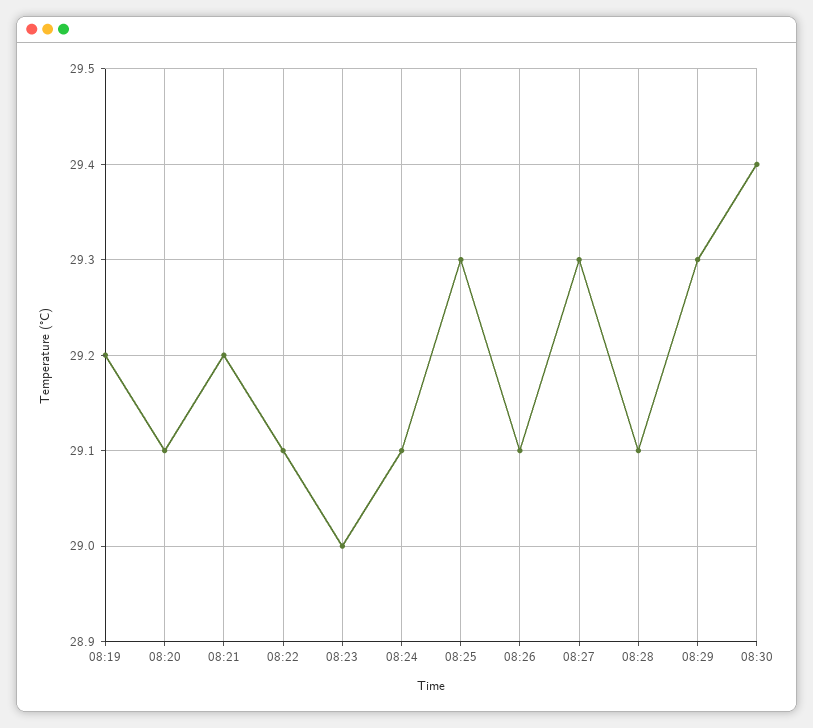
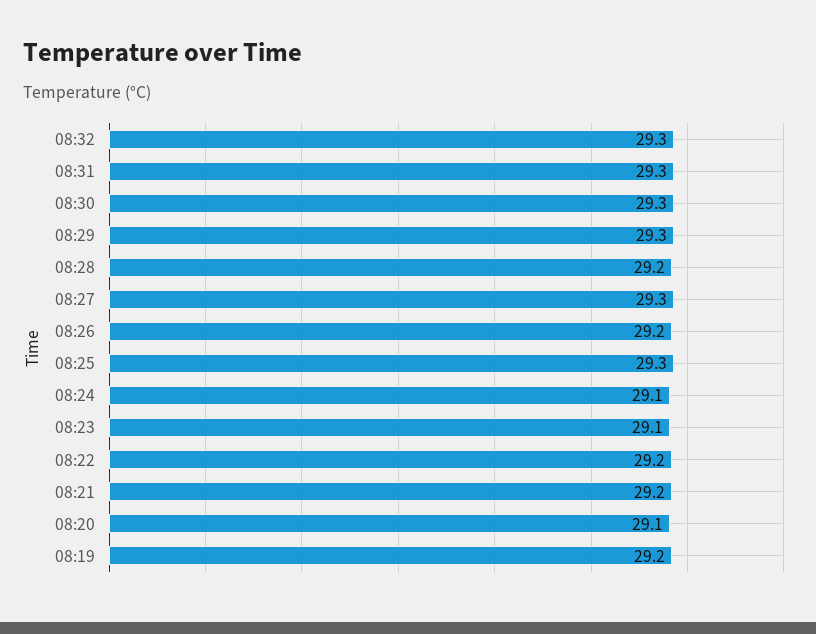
08:22: 29.1 -> 29.2
08:23: 29 -> 29.1
08:26: 29.1 -> 29.2
08:28: 29.1 -> 29.2
08:30: 29.4 -> 29.3
08:32: none -> 29.3
08:31: none -> 29.3

